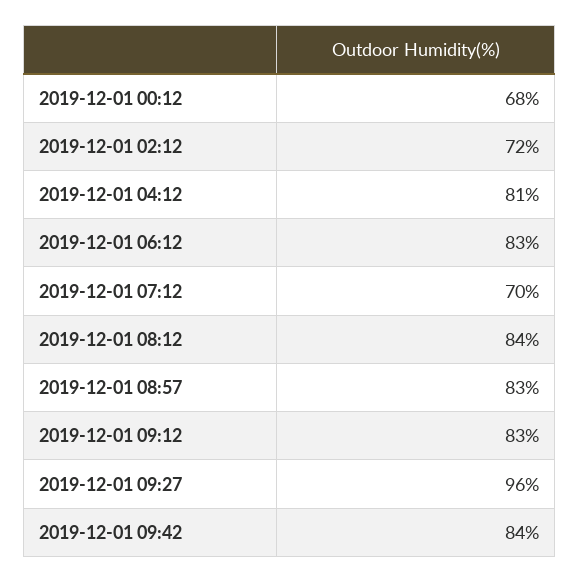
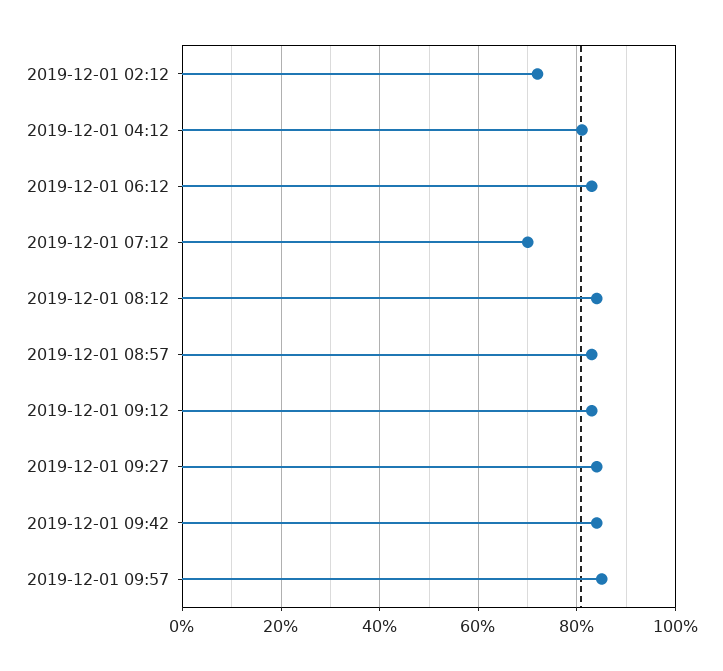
2019-12-01 00:12: 68 -> none
2019-12-01 09:27: 96 -> 85
2019-12-01 09:57: none -> 85

